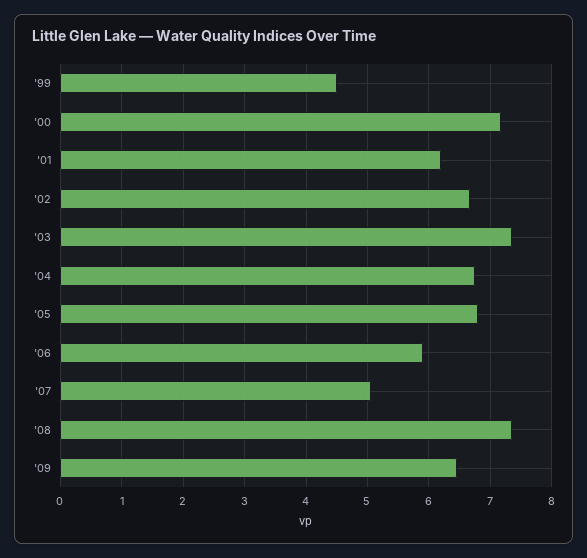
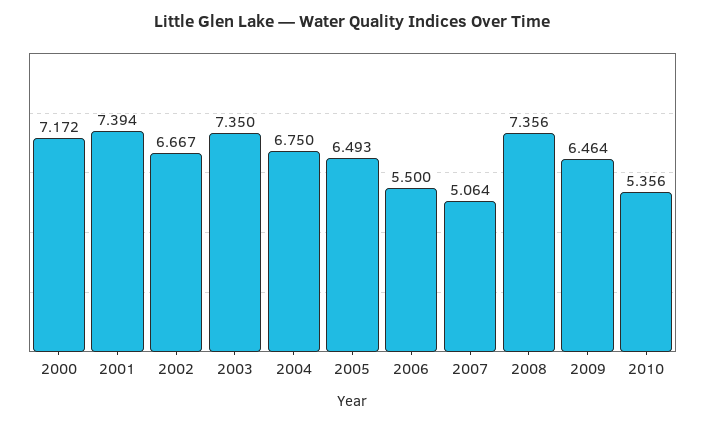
'99: 4.5 -> none
'01: 6.2 -> 7.394
'05: 6.8 -> 6.493
'06: 5.9 -> 5.5
2010: none -> 5.356

